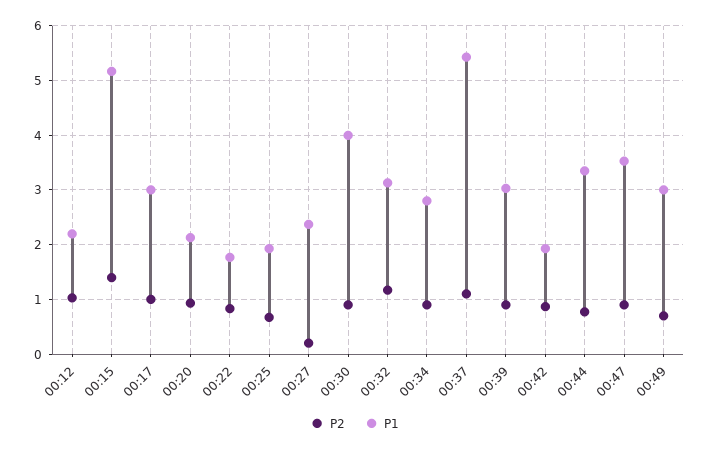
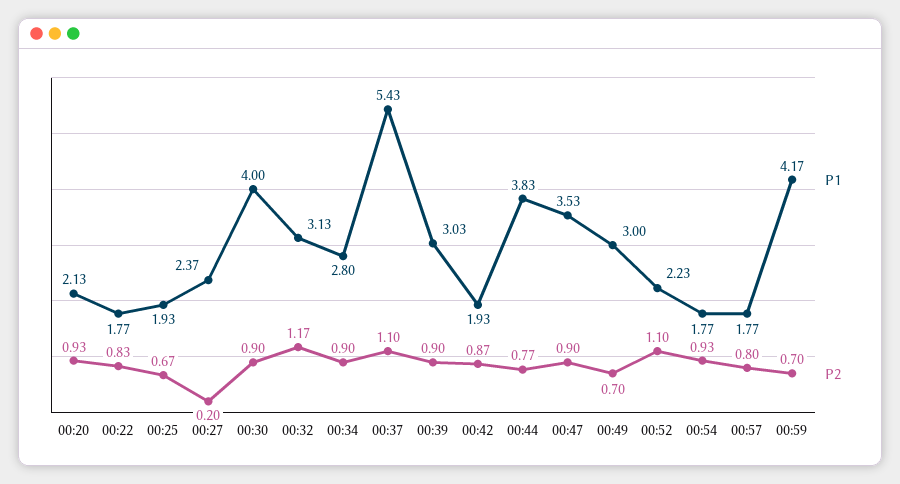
P2, 00:12: 1 -> none
P1, 00:12: 2.2 -> none
P2, 00:15: 1.4 -> none
P1, 00:15: 5.2 -> none
P2, 00:17: 1 -> none
P1, 00:17: 3 -> none
P1, 00:44: 3.4 -> 3.83
P1, 00:52: none -> 2.23
P2, 00:52: none -> 1.1
P1, 00:54: none -> 1.77
P2, 00:54: none -> 0.93
P1, 00:57: none -> 1.77
P2, 00:57: none -> 0.8
P1, 00:59: none -> 4.17
P2, 00:59: none -> 0.7

